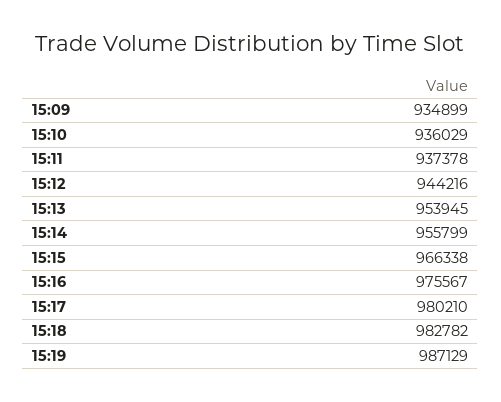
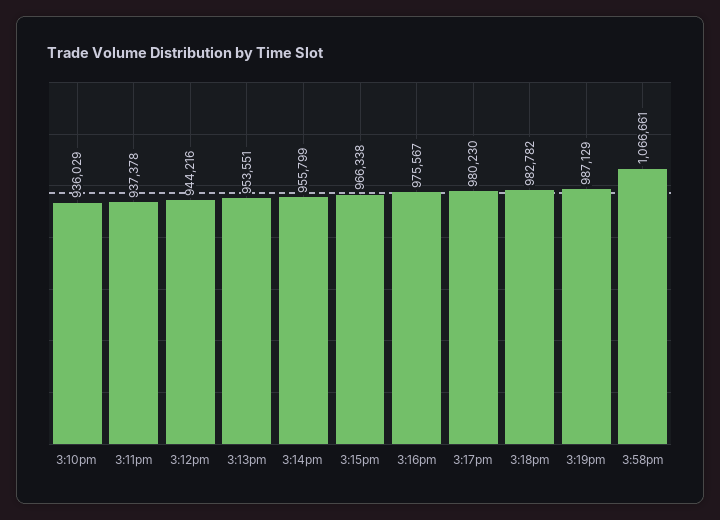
15:09: 934899 -> none
15:13: 953945 -> 953551
15:17: 980210 -> 980230
3:58pm: none -> 1066661

